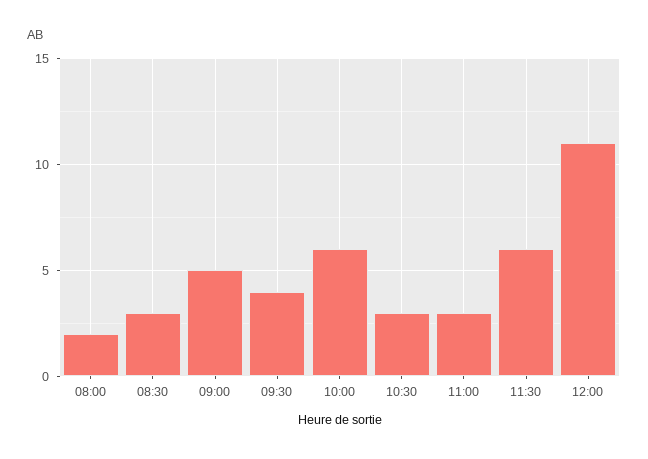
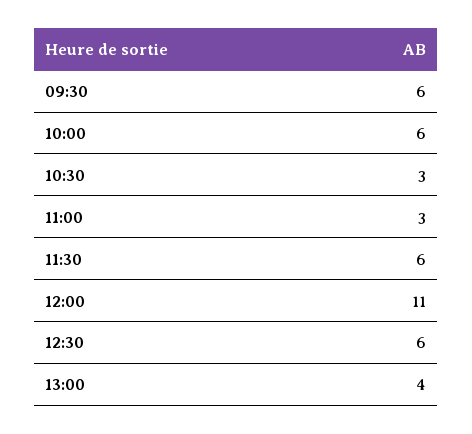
08:00: 2 -> none
08:30: 3 -> none
09:00: 5 -> none
09:30: 4 -> 6
12:30: none -> 6
13:00: none -> 4

